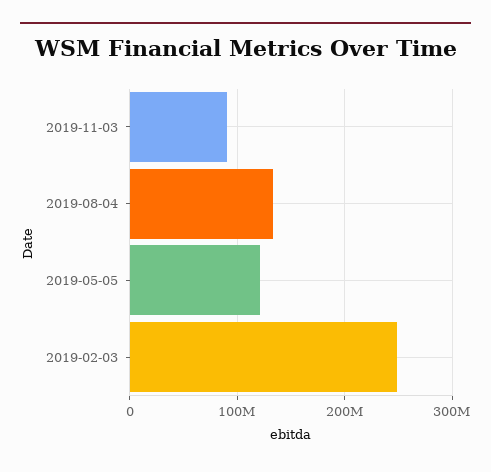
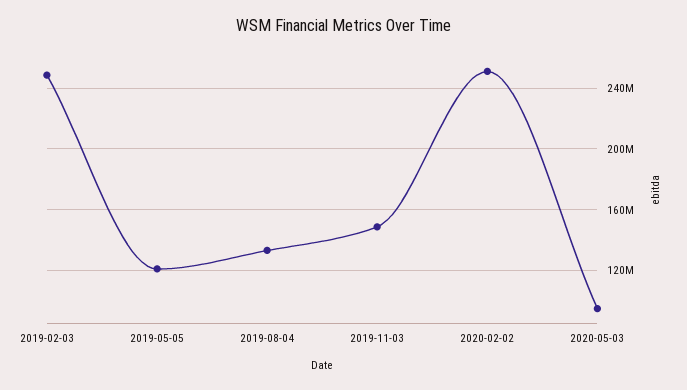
2019-11-03: 90000000 -> 150000000
2020-02-02: none -> 250000000
2020-05-03: none -> 95000000

